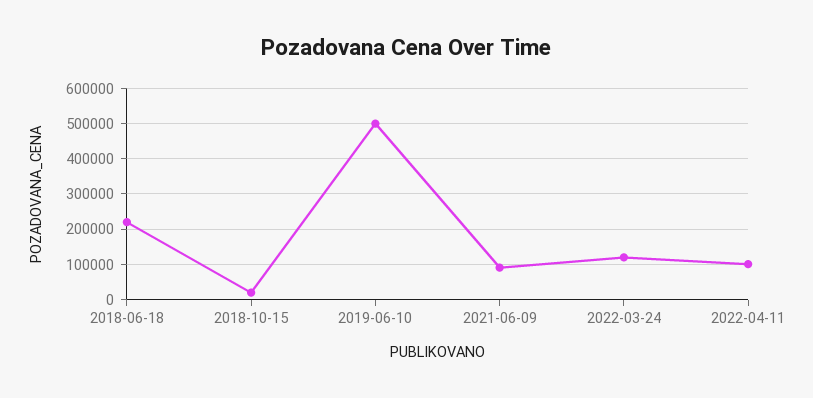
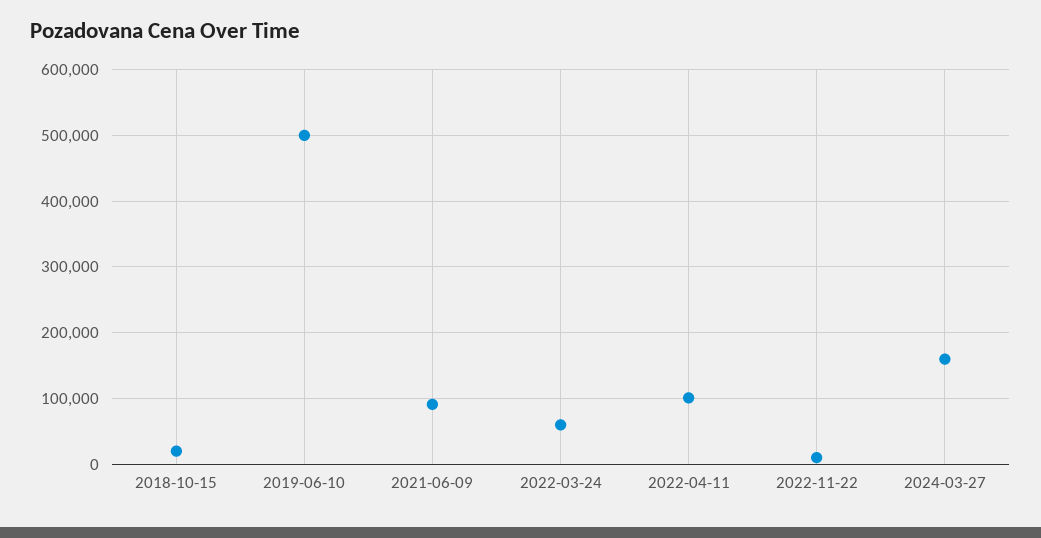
2018-06-18: 220000 -> none
2022-03-24: 120000 -> 60000
2022-11-22: none -> 10000
2024-03-27: none -> 160000

